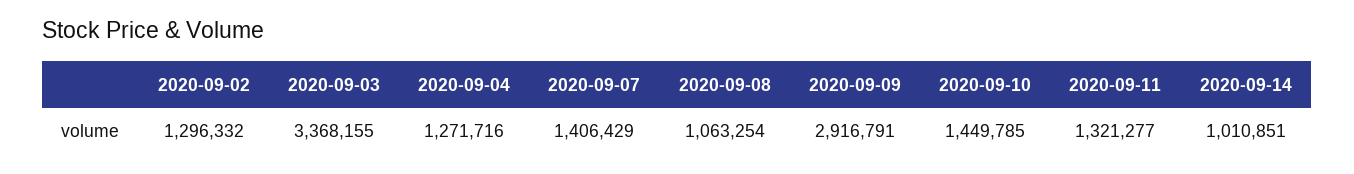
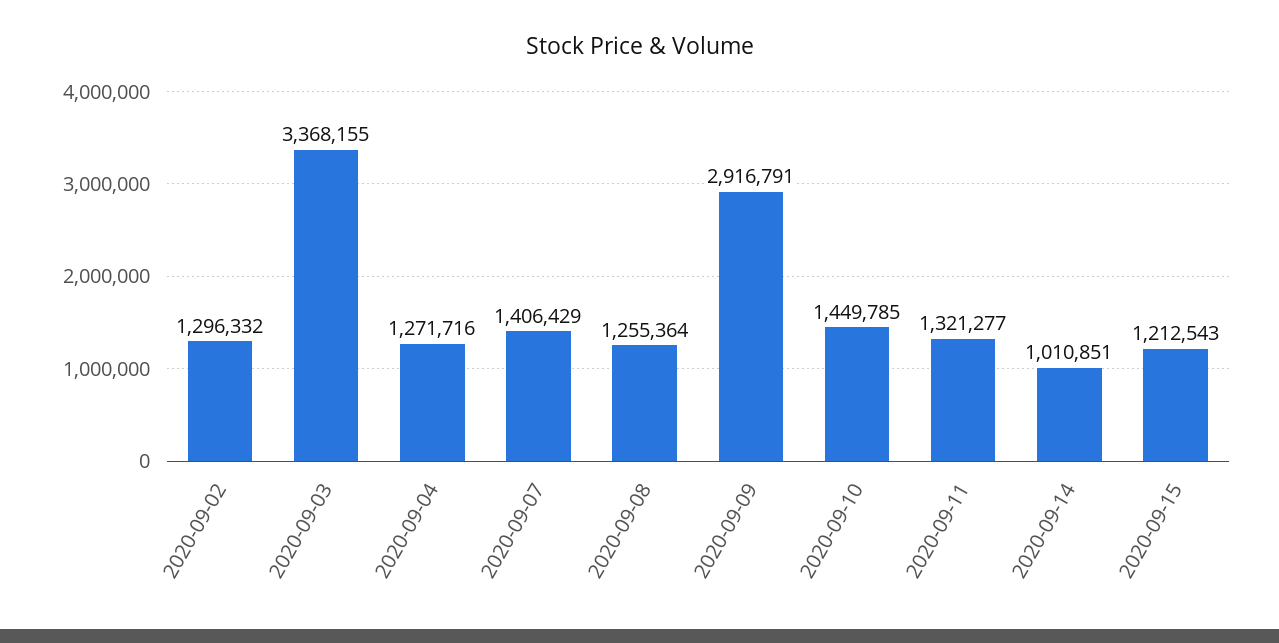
2020-09-08: 1063254 -> 1255364
2020-09-15: none -> 1212543

